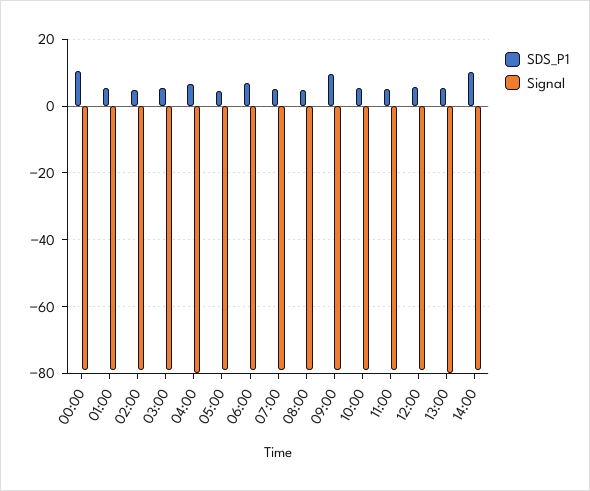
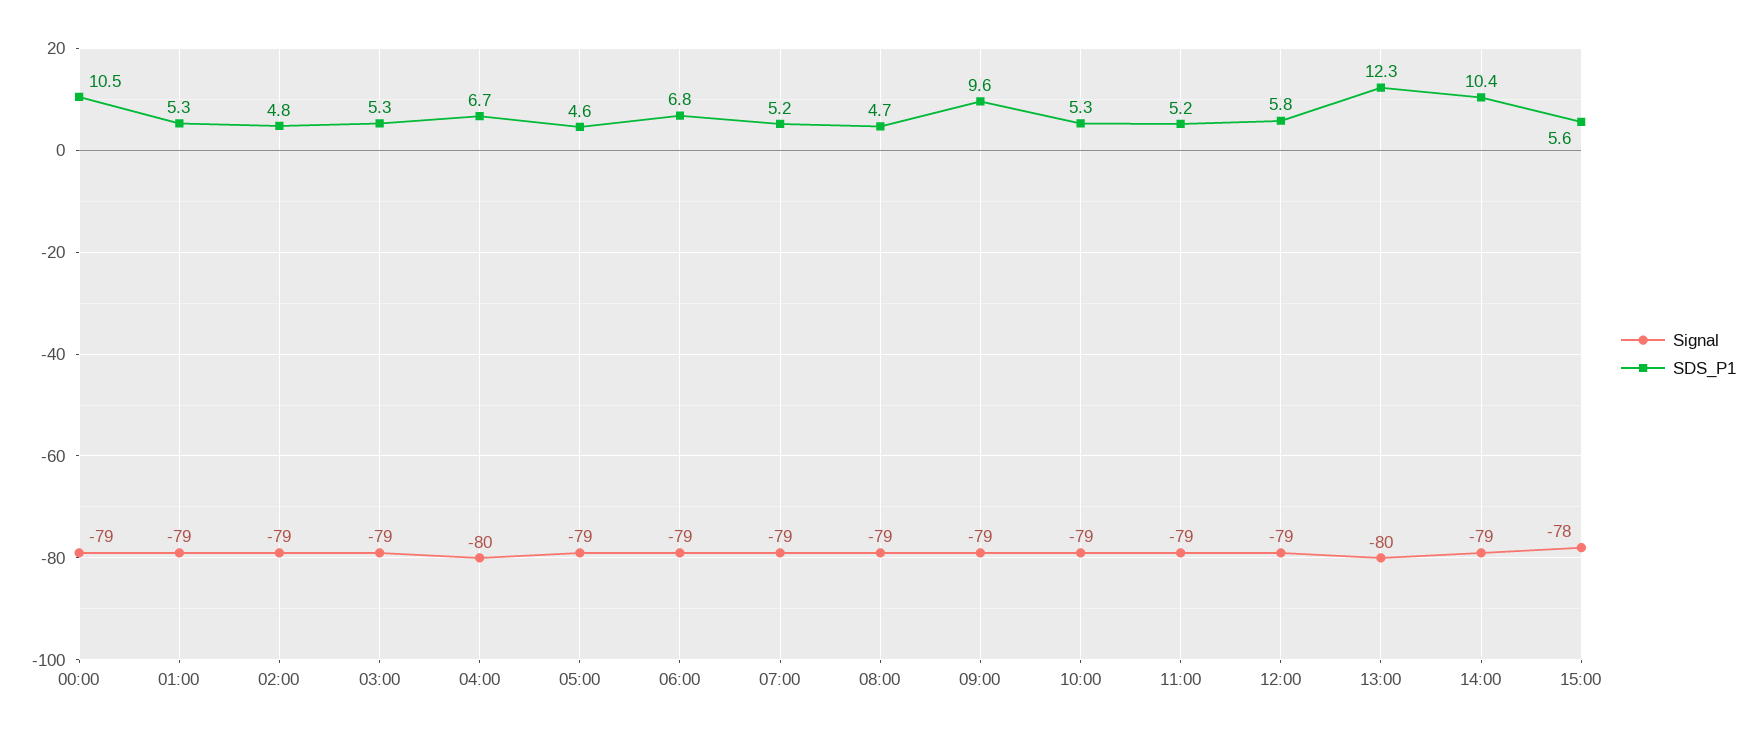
SDS_P1, 13:00: 6 -> 12.3
Signal, 15:00: none -> -78
SDS_P1, 15:00: none -> 5.6

